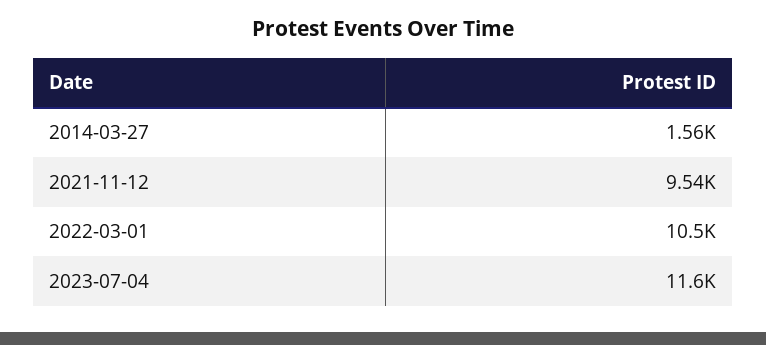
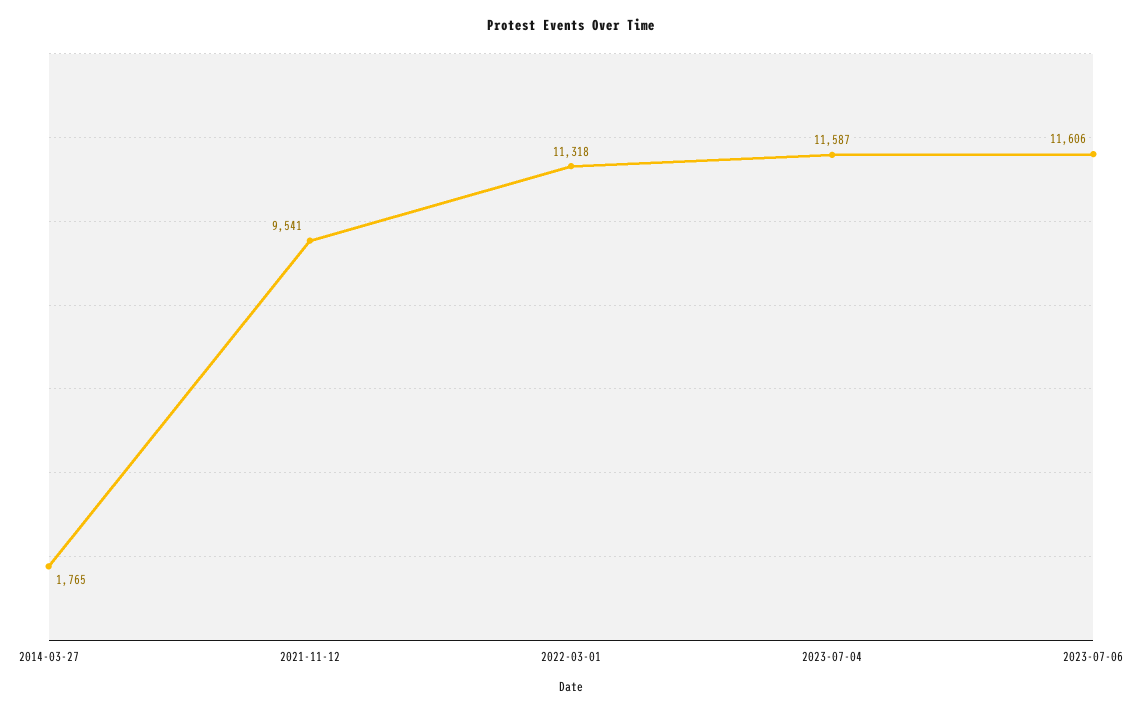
2014-03-27: 1560 -> 1765
2022-03-01: 10500 -> 11318
2023-07-06: none -> 11606

